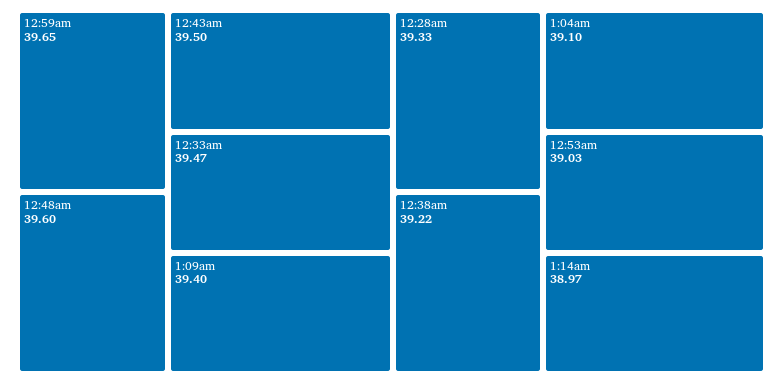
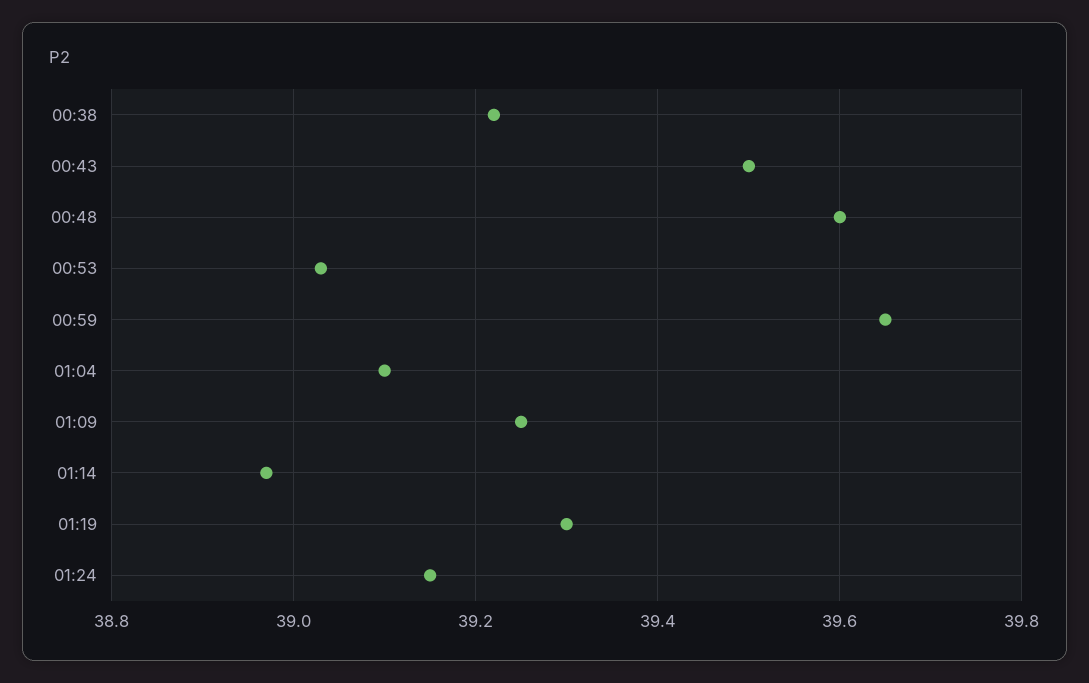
12:33am: 39.47 -> none
1:09am: 39.4 -> 39.25
12:28am: 39.33 -> none
01:19: none -> 39.3
01:24: none -> 39.15

